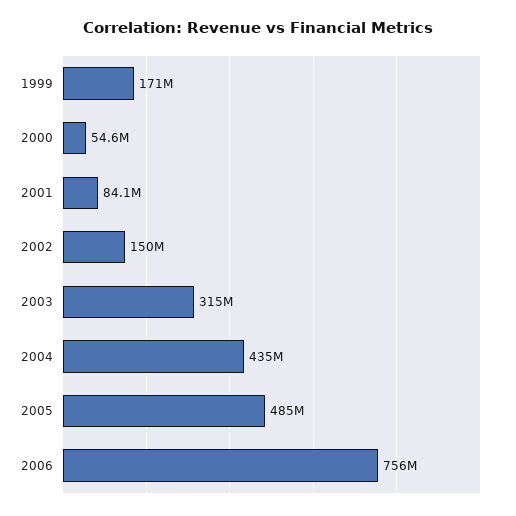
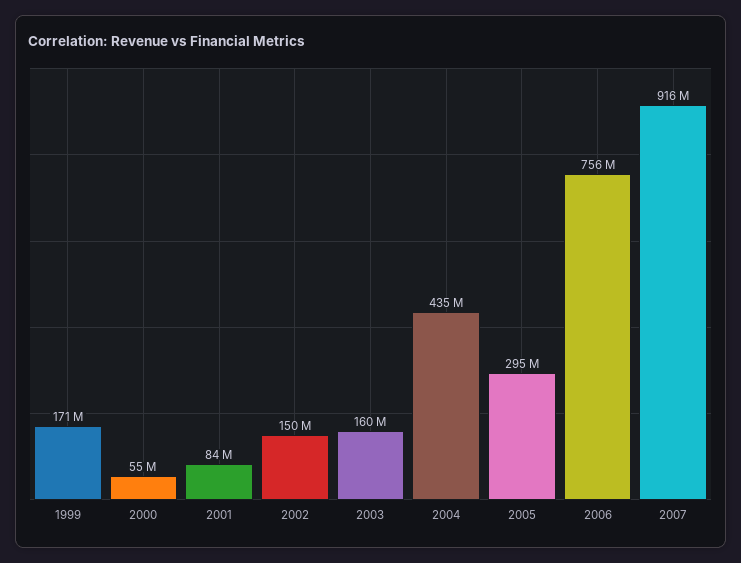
2003: 315000000 -> 160000000
2005: 485000000 -> 295000000
2007: none -> 916000000

